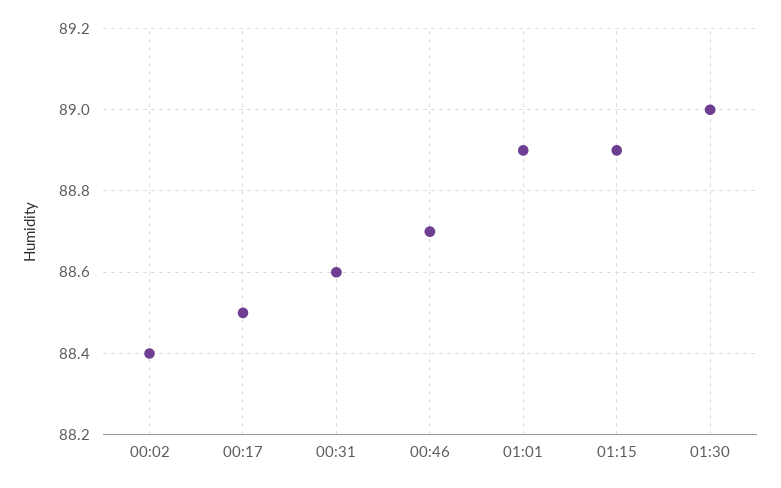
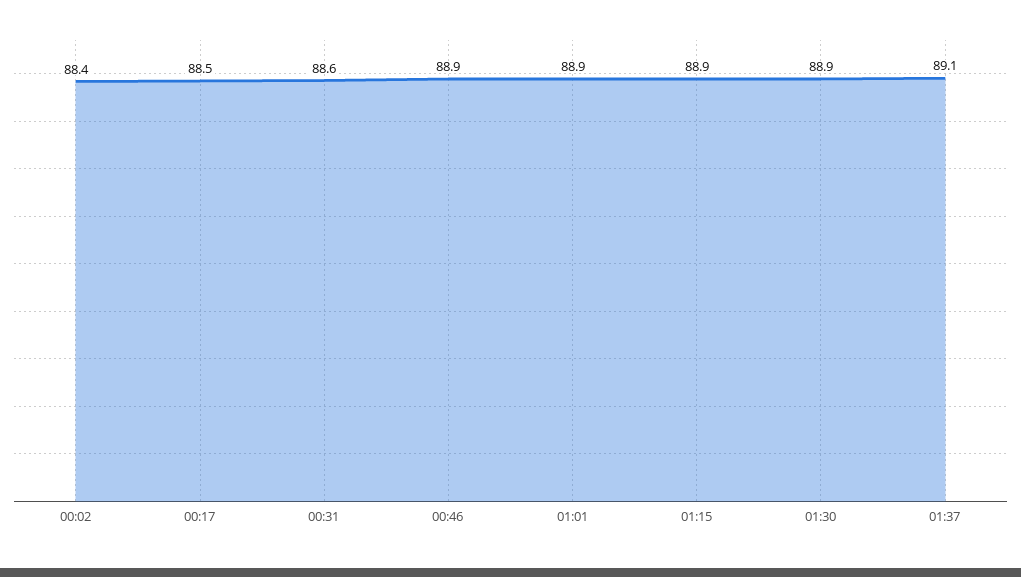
00:46: 88.7 -> 88.9
01:30: 89 -> 88.9
01:37: none -> 89.1

